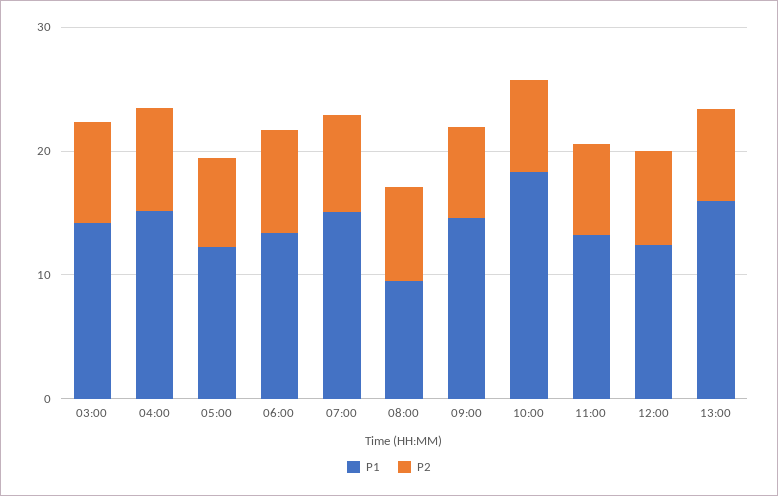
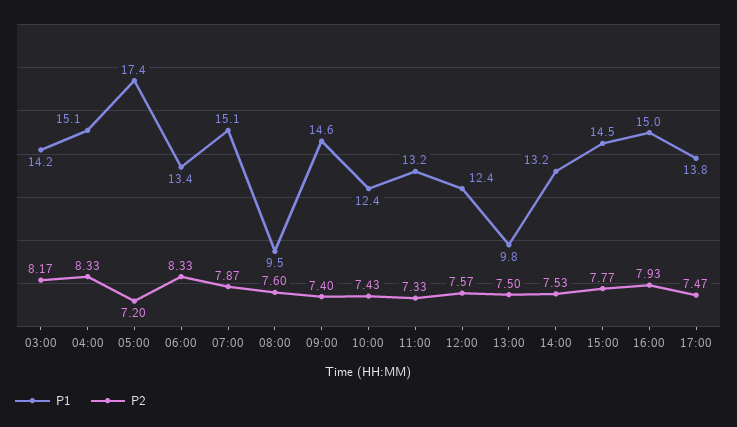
P1, 05:00: 12 -> 17.4
P1, 10:00: 18 -> 12.4
P1, 13:00: 16 -> 9.8
P1, 14:00: none -> 13.2
P2, 14:00: none -> 7.53
P1, 15:00: none -> 14.5
P2, 15:00: none -> 7.77
P1, 16:00: none -> 15
P2, 16:00: none -> 7.93
P1, 17:00: none -> 13.8
P2, 17:00: none -> 7.47

